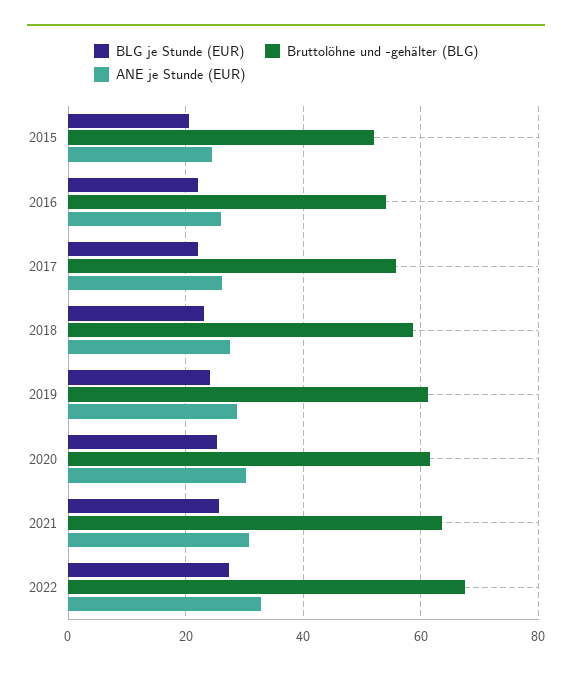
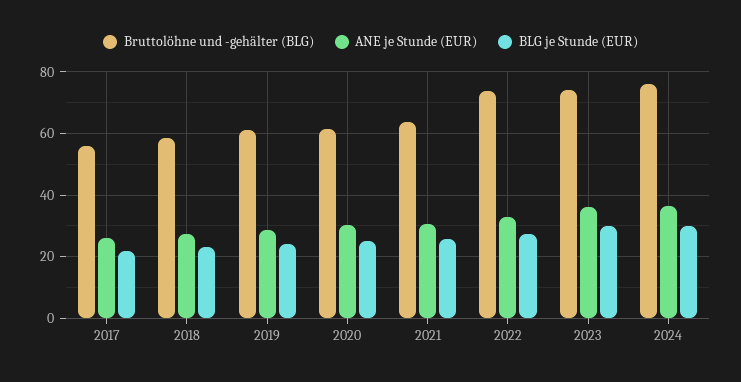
BLG je Stunde (EUR), 2015: 20 -> none
Bruttolöhne und -gehälter (BLG), 2015: 52 -> none
ANE je Stunde (EUR), 2015: 24 -> none
BLG je Stunde (EUR), 2016: 22 -> none
Bruttolöhne und -gehälter (BLG), 2016: 54 -> none
ANE je Stunde (EUR), 2016: 26 -> none
Bruttolöhne und -gehälter (BLG), 2022: 68 -> 74
Bruttolöhne und -gehälter (BLG), 2023: none -> 74
ANE je Stunde (EUR), 2023: none -> 36
BLG je Stunde (EUR), 2023: none -> 30
Bruttolöhne und -gehälter (BLG), 2024: none -> 76
ANE je Stunde (EUR), 2024: none -> 36
BLG je Stunde (EUR), 2024: none -> 30

